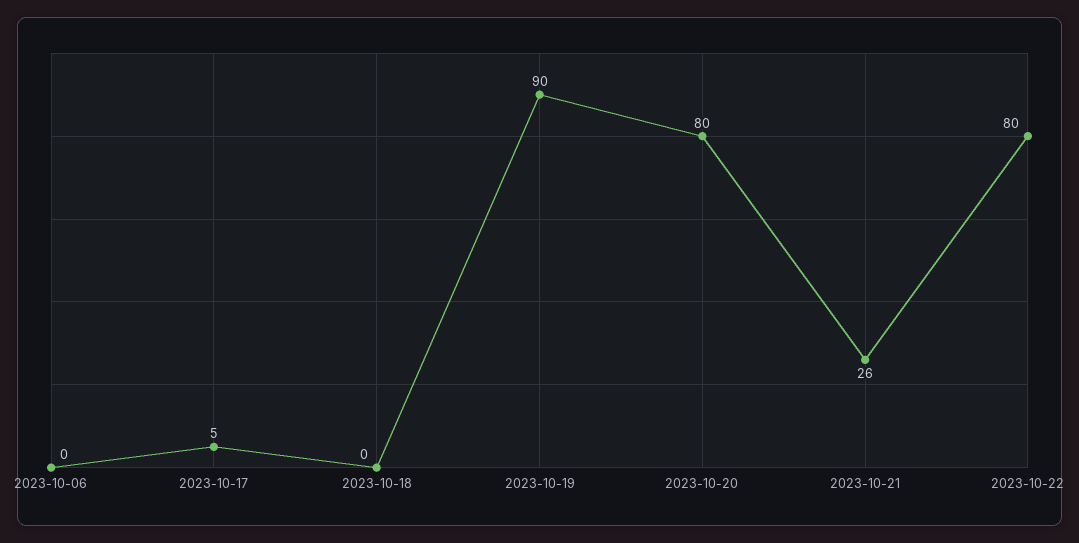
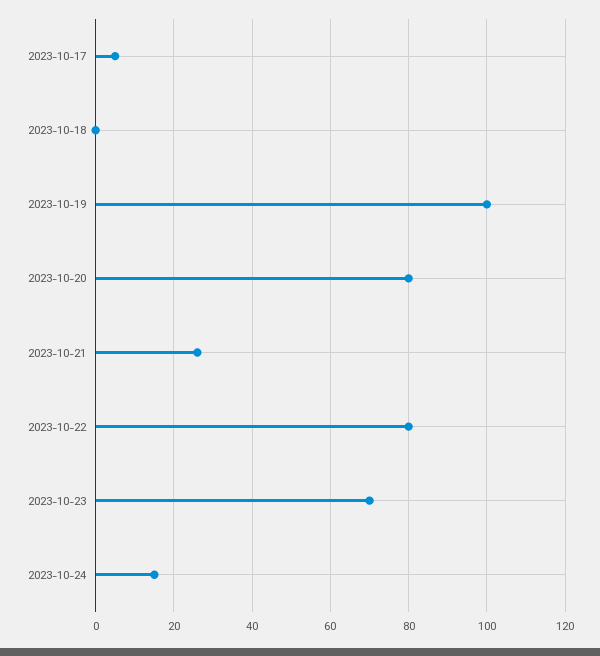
2023-10-06: 0 -> none
2023-10-19: 90 -> 100
2023-10-23: none -> 70
2023-10-24: none -> 15

